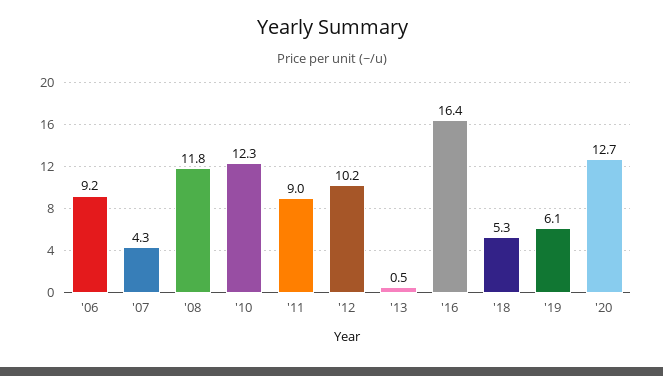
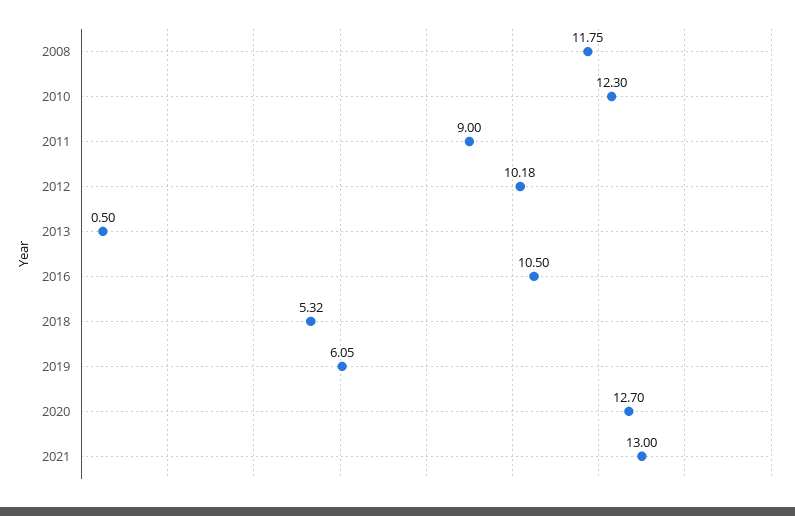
'06: 9.2 -> none
'07: 4.3 -> none
'16: 16.4 -> 10.5
2021: none -> 13

